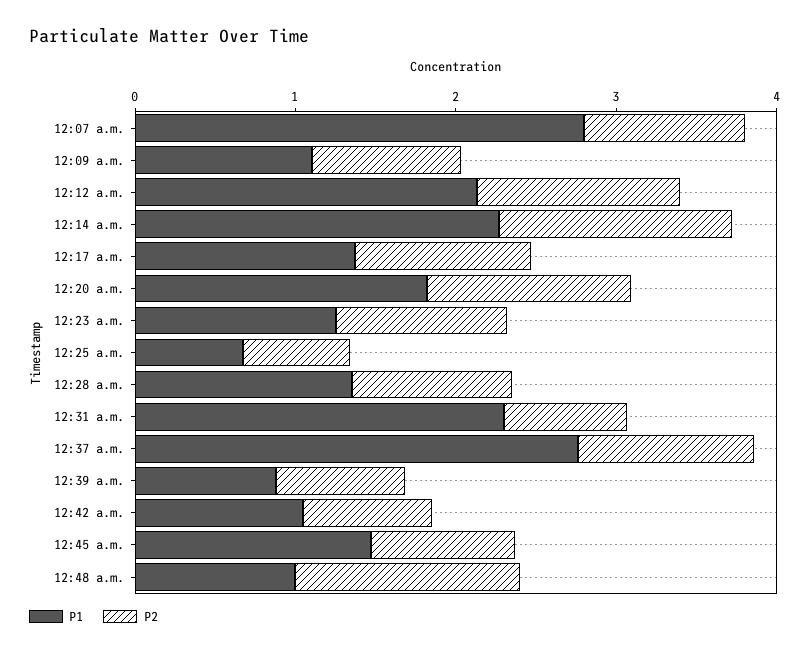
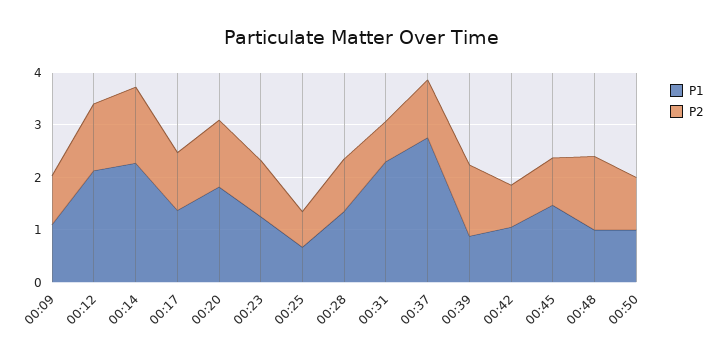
P1, 12:07 a.m.: 2.8 -> none
P2, 12:07 a.m.: 1 -> none
P2, 12:39 a.m.: 0.8 -> 1.4
P1, 00:50: none -> 1
P2, 00:50: none -> 1

